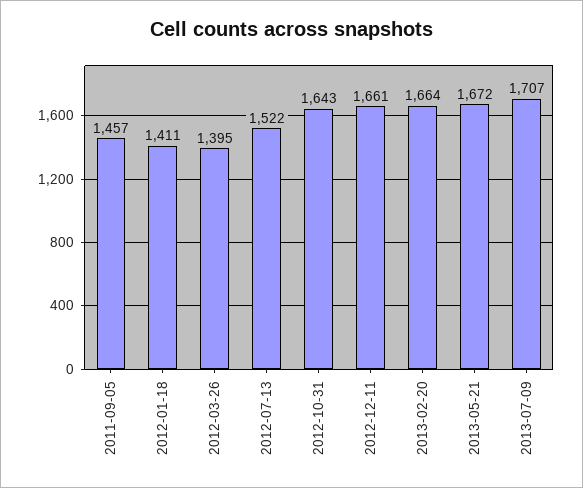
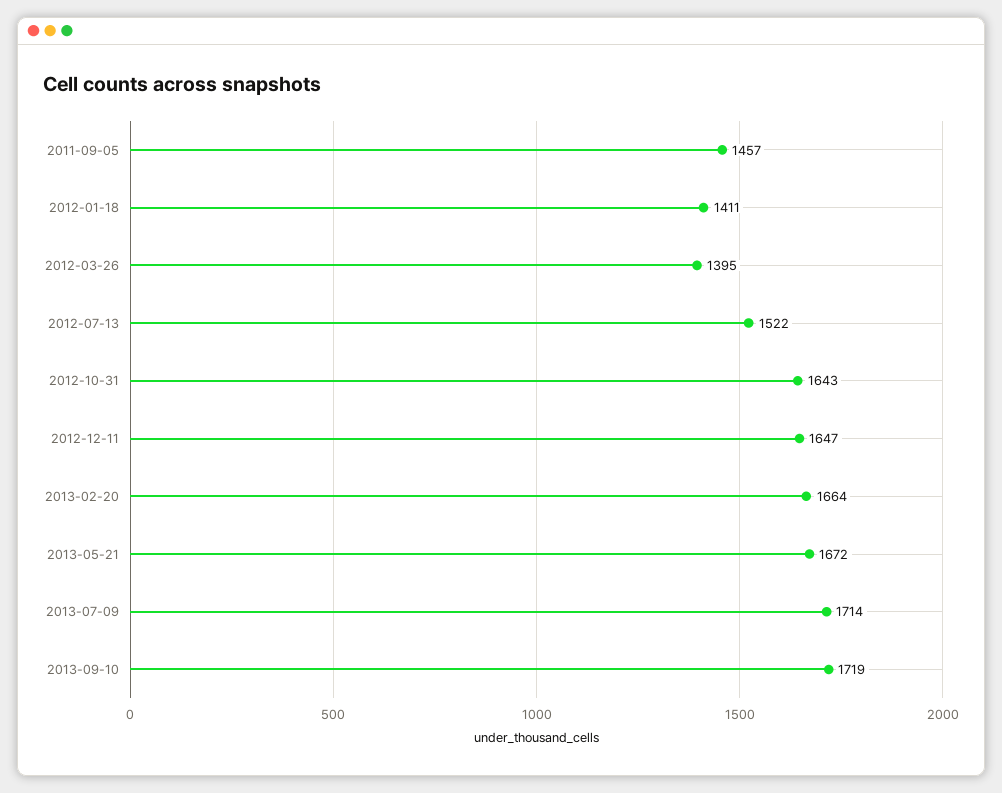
2012-12-11: 1661 -> 1647
2013-07-09: 1707 -> 1714
2013-09-10: none -> 1719

